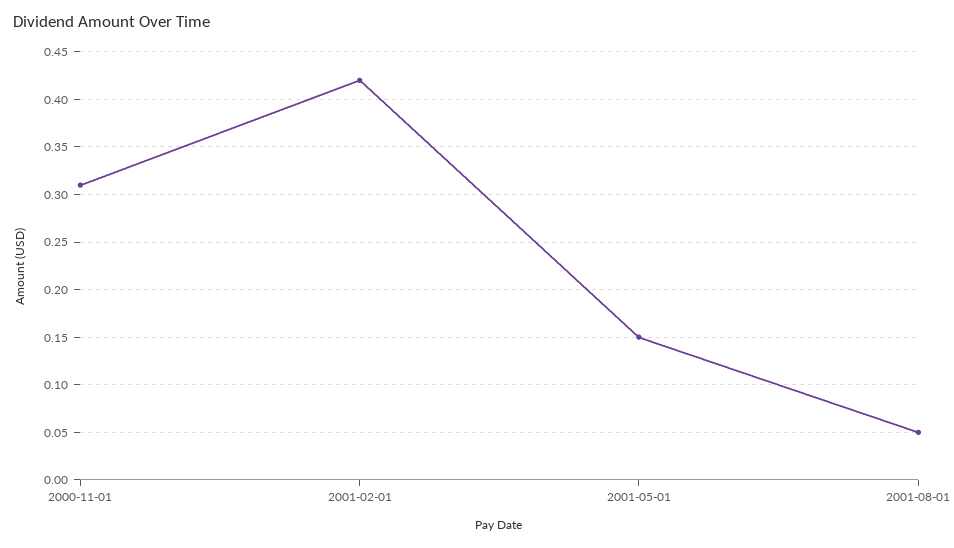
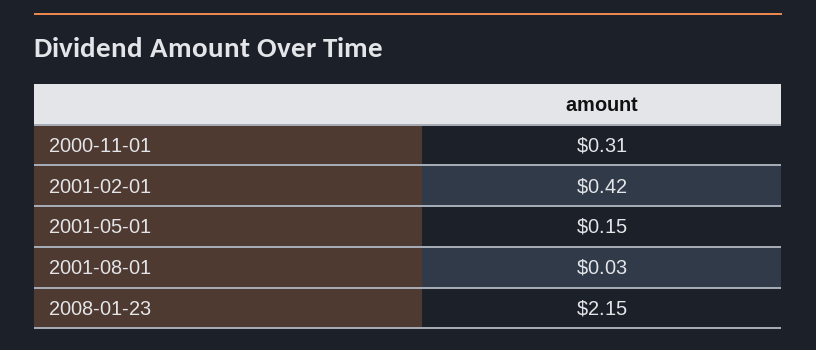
2001-08-01: 0.05 -> 0.03
2008-01-23: none -> 2.15

